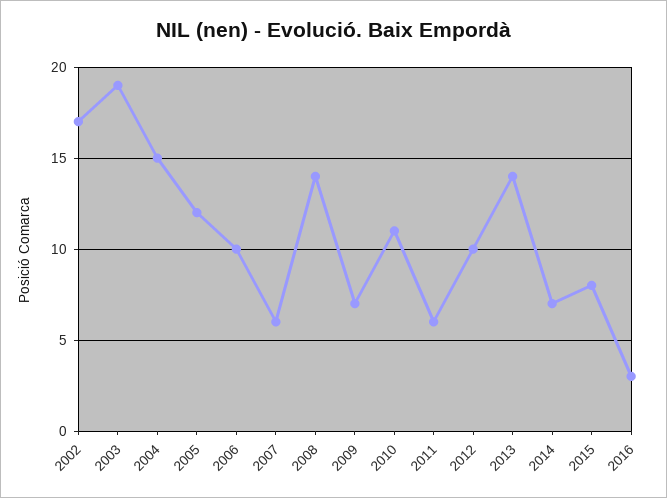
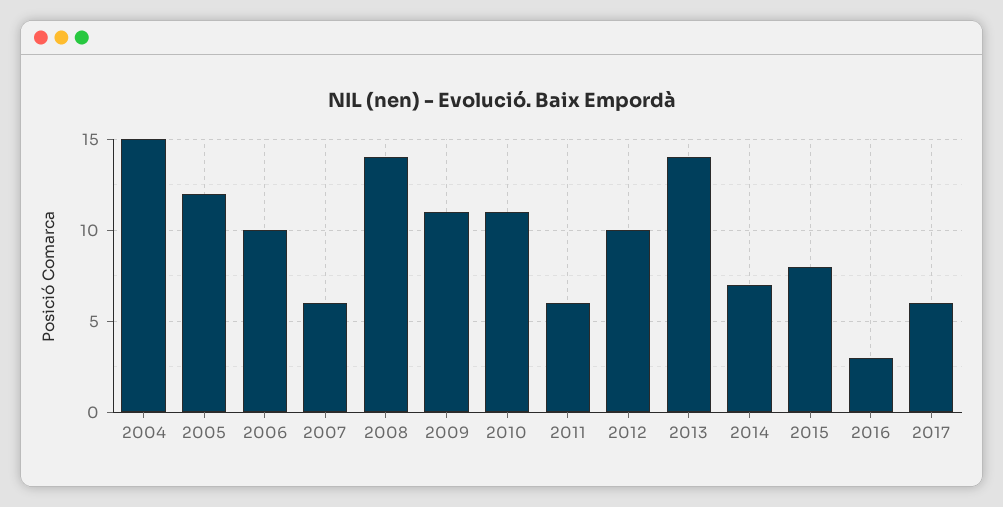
2002: 17 -> none
2003: 19 -> none
2009: 7 -> 11
2017: none -> 6

